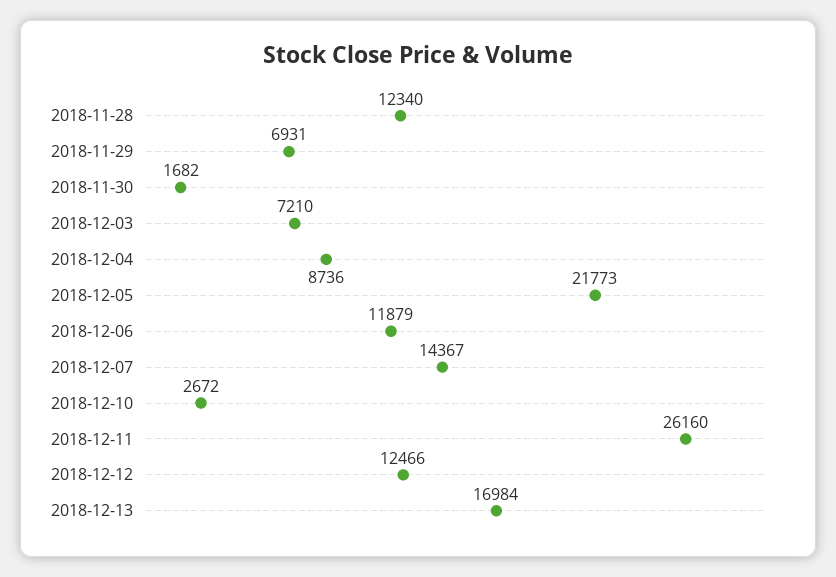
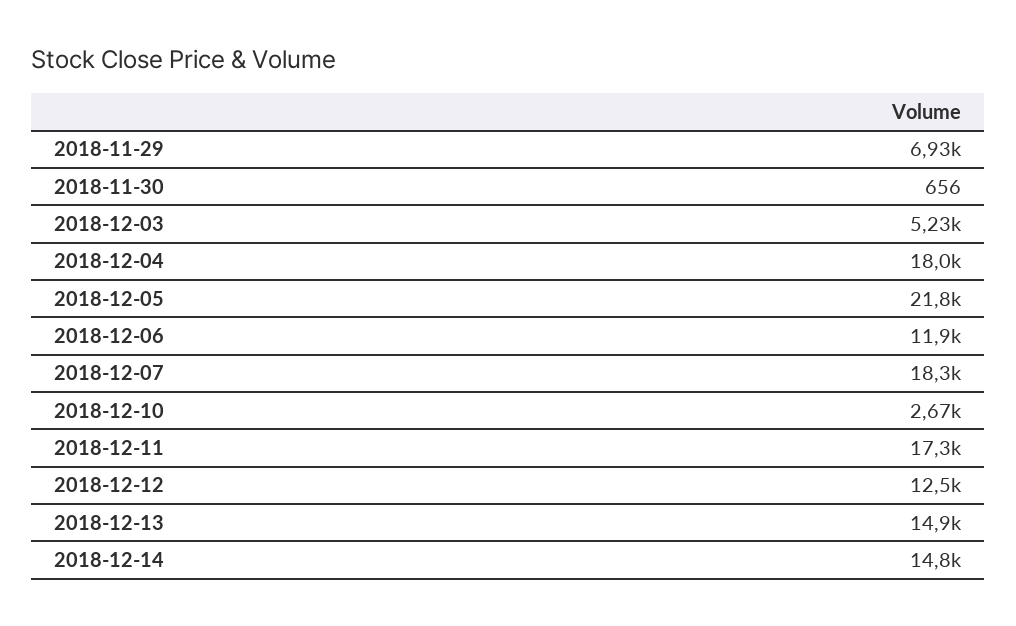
2018-11-28: 12340 -> none
2018-11-30: 1682 -> 656
2018-12-03: 7210 -> 5230
2018-12-04: 8736 -> 18000
2018-12-07: 14367 -> 18300
2018-12-11: 26160 -> 17300
2018-12-13: 16984 -> 14900
2018-12-14: none -> 14800

